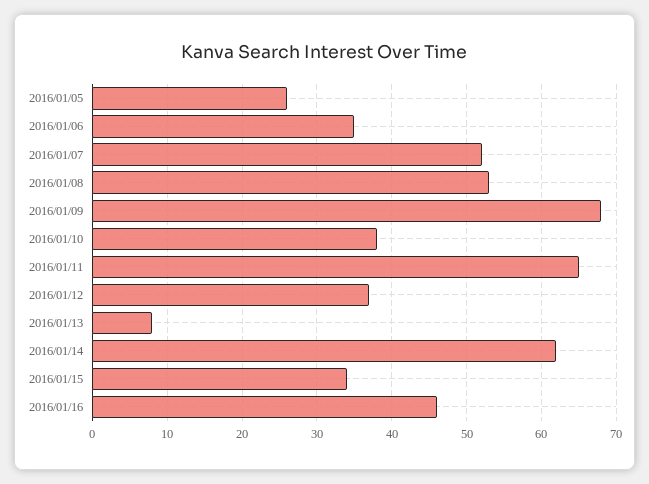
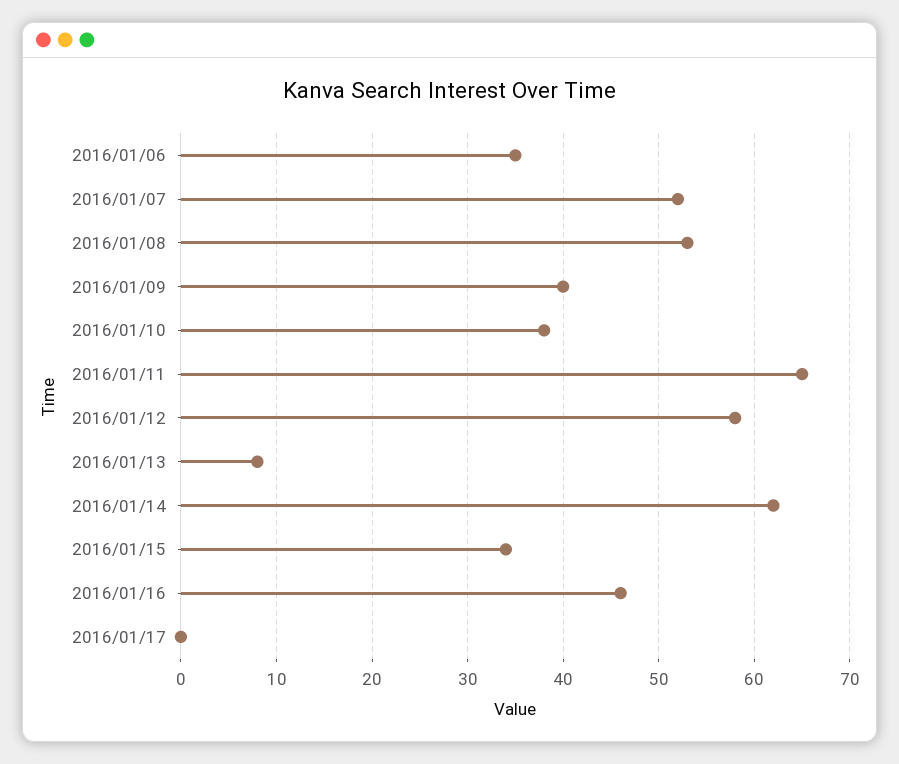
2016/01/05: 26 -> none
2016/01/09: 68 -> 40
2016/01/12: 37 -> 58
2016/01/17: none -> 0

